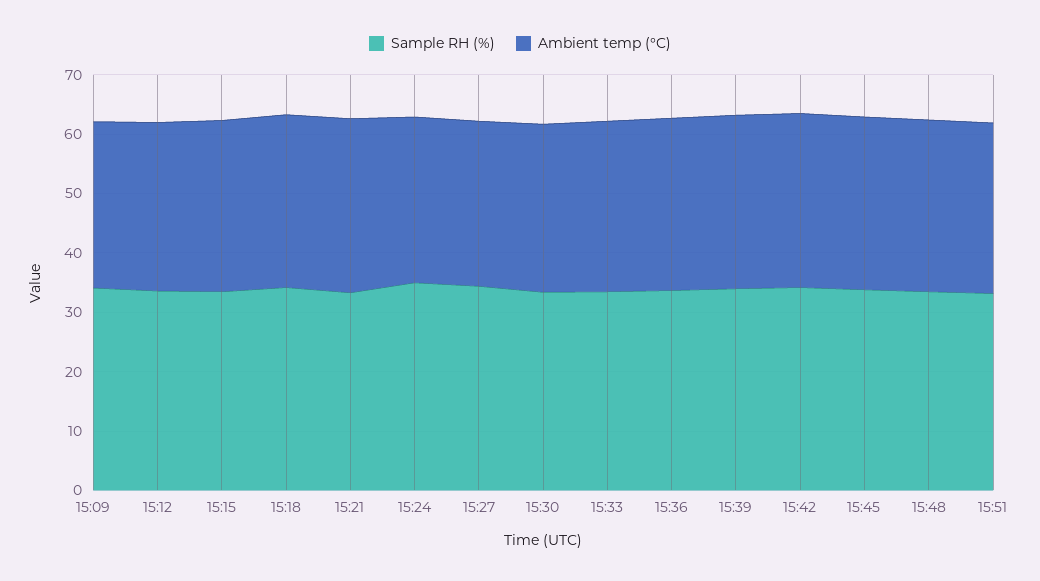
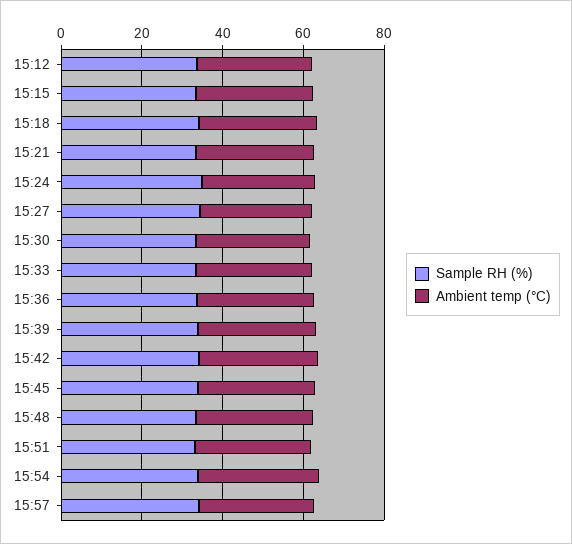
Sample RH (%), 15:09: 34 -> none
Ambient temp (°C), 15:09: 28 -> none
Sample RH (%), 15:54: none -> 35
Ambient temp (°C), 15:54: none -> 30
Sample RH (%), 15:57: none -> 35
Ambient temp (°C), 15:57: none -> 30

